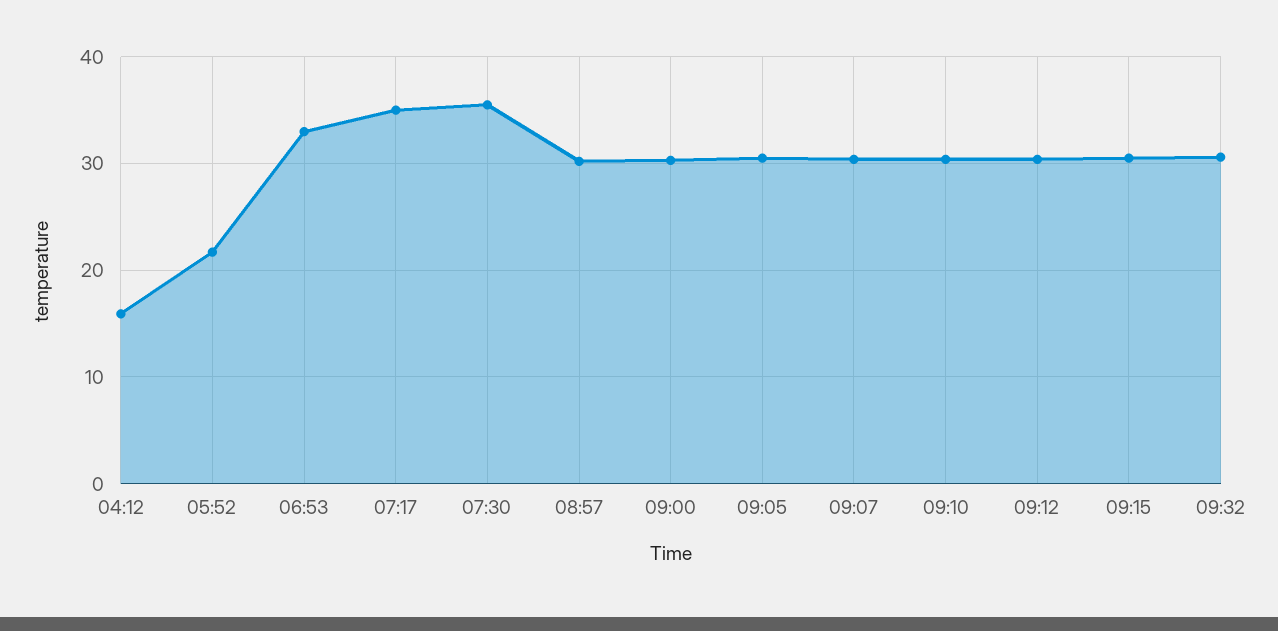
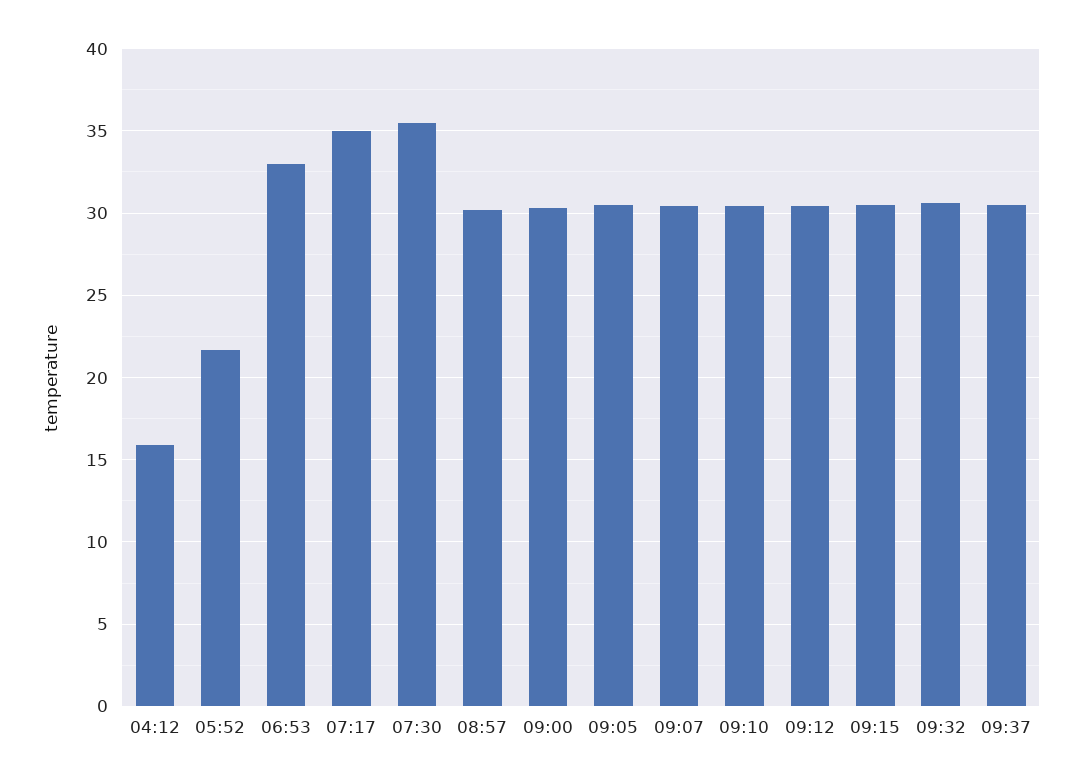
09:37: none -> 30.5

